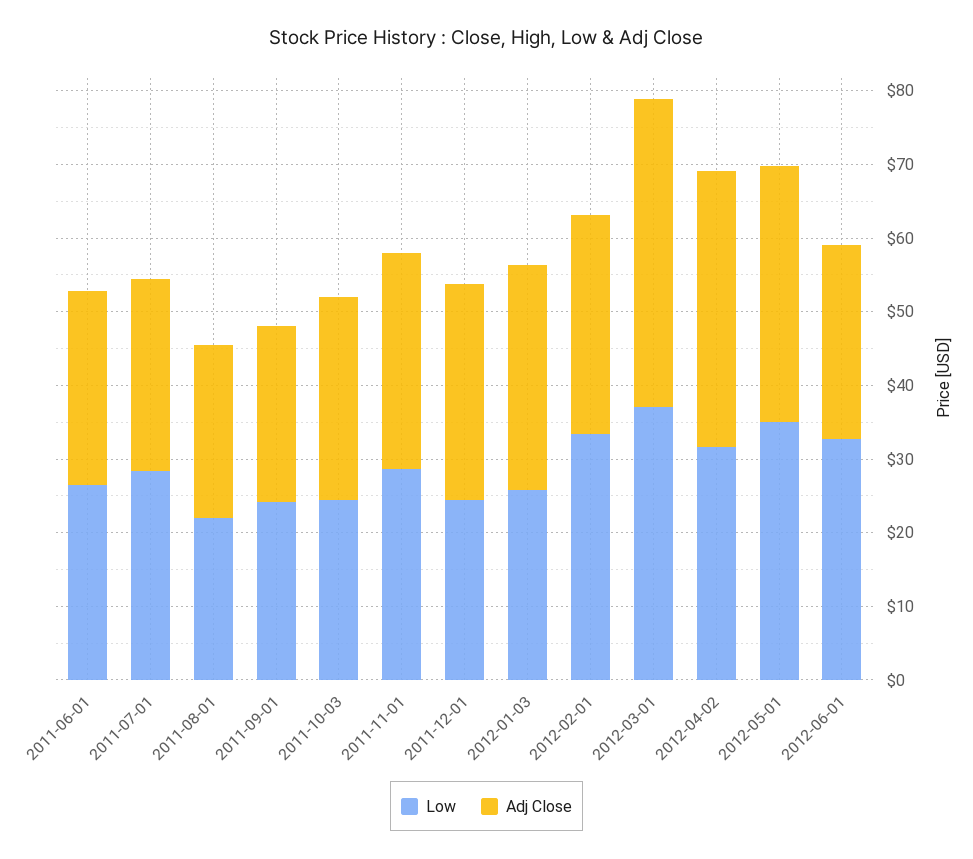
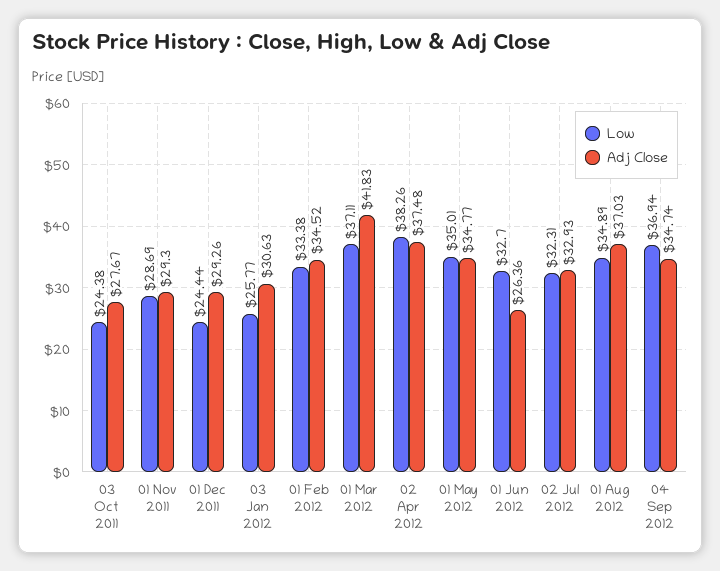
Low, 2011-06-01: 26 -> none
Adj Close, 2011-06-01: 26 -> none
Low, 2011-07-01: 28 -> none
Adj Close, 2011-07-01: 26 -> none
Low, 2011-08-01: 22 -> none
Adj Close, 2011-08-01: 24 -> none
Low, 2011-09-01: 24 -> none
Adj Close, 2011-09-01: 24 -> none
Adj Close, 2012-02-01: 30 -> 34.52
Low, 2012-04-02: 32 -> 38.26
Low, 02 Jul 2012: none -> 32.31
Adj Close, 02 Jul 2012: none -> 32.93
Low, 01 Aug 2012: none -> 34.89
Adj Close, 01 Aug 2012: none -> 37.03
Low, 04 Sep 2012: none -> 36.94
Adj Close, 04 Sep 2012: none -> 34.74

